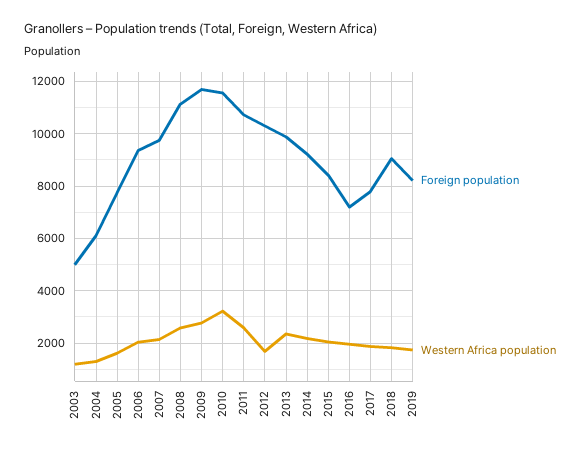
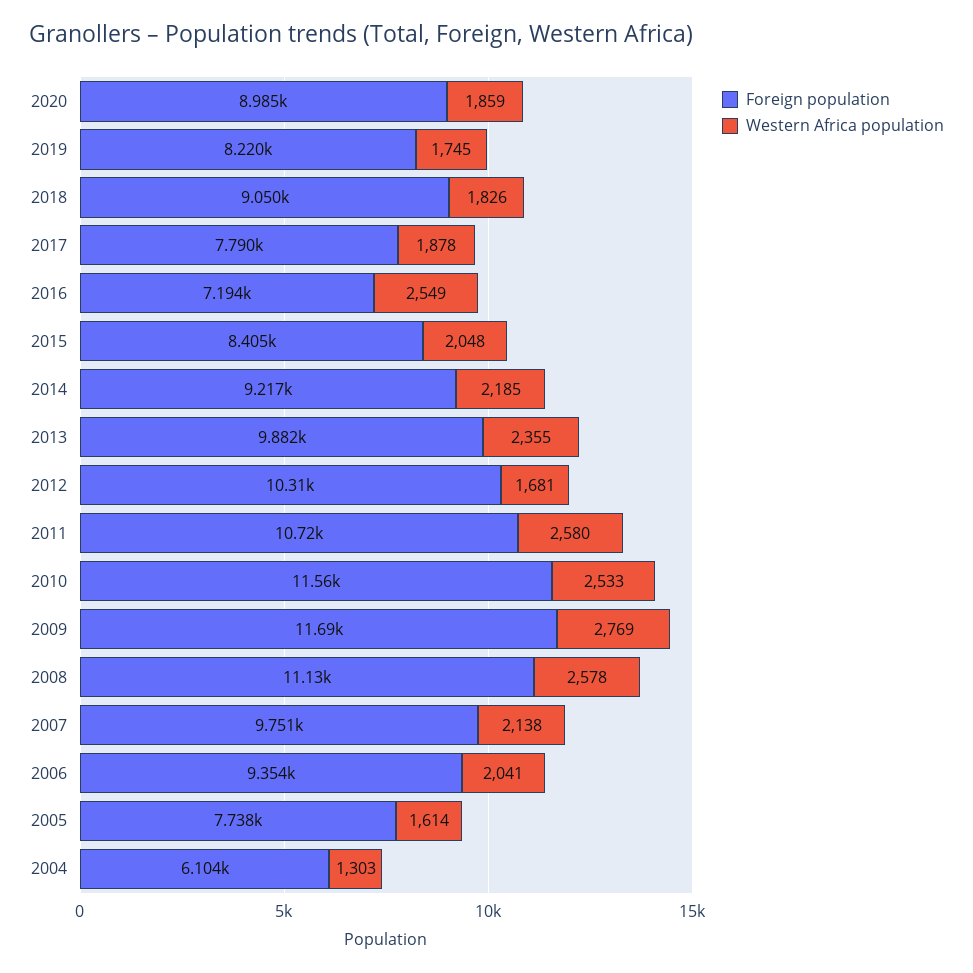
Foreign population, 2003: 5000 -> none
Western Africa population, 2003: 1250 -> none
Western Africa population, 2010: 3250 -> 2533
Western Africa population, 2016: 2000 -> 2549
Foreign population, 2020: none -> 8985
Western Africa population, 2020: none -> 1859

